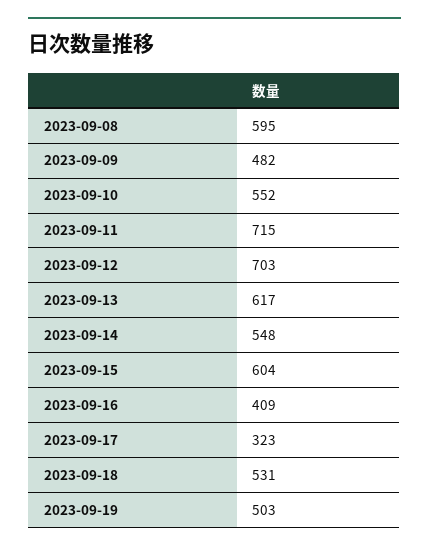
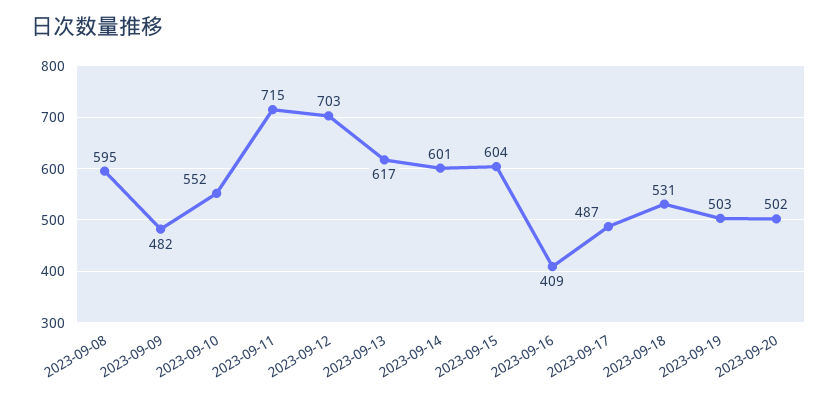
2023-09-14: 548 -> 601
2023-09-17: 323 -> 487
2023-09-20: none -> 502

